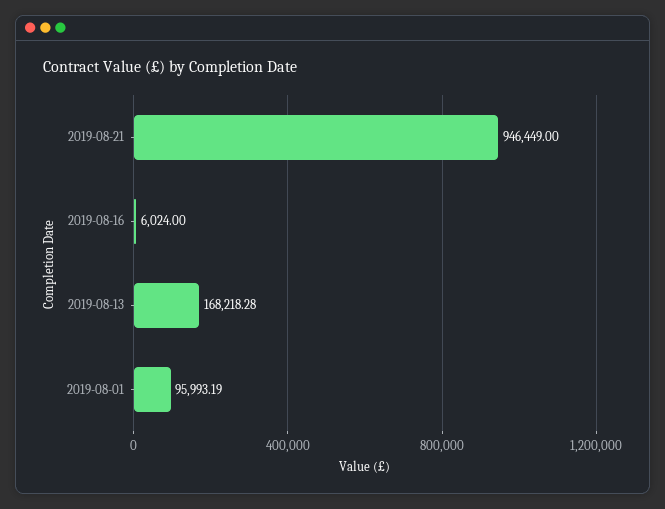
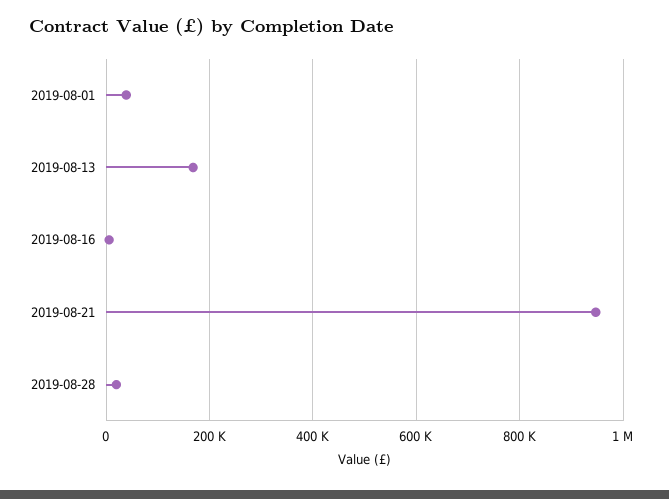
2019-08-01: 95993.19 -> 40000
2019-08-28: none -> 20000

